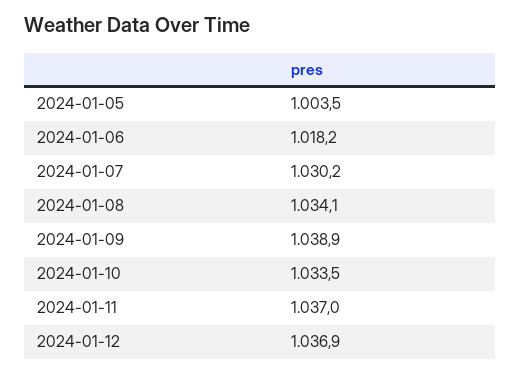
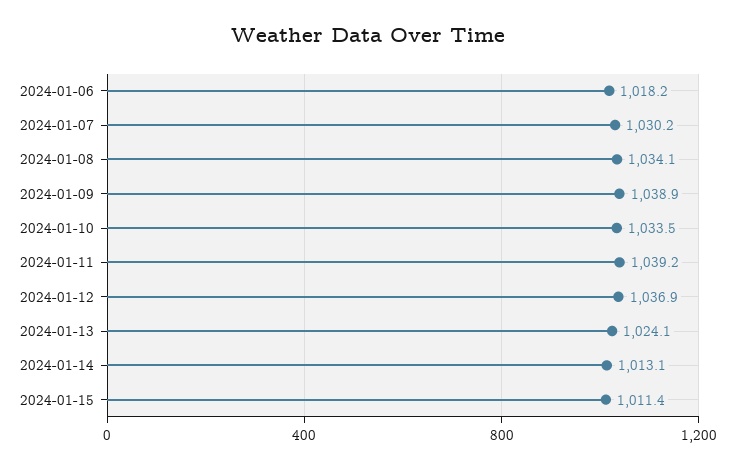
2024-01-05: 1003.5 -> none
2024-01-11: 1037 -> 1039.2
2024-01-13: none -> 1024.1
2024-01-14: none -> 1013.1
2024-01-15: none -> 1011.4

